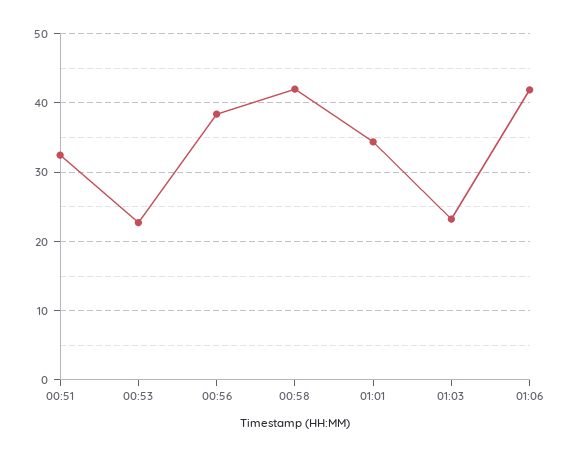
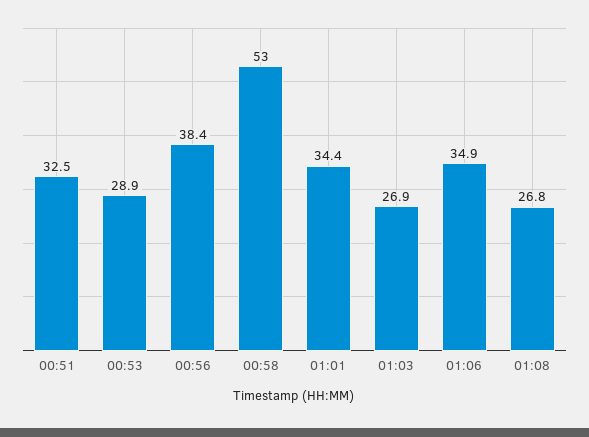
00:53: 23 -> 28.9
00:58: 42 -> 53
01:03: 23 -> 26.9
01:06: 42 -> 34.9
01:08: none -> 26.8

